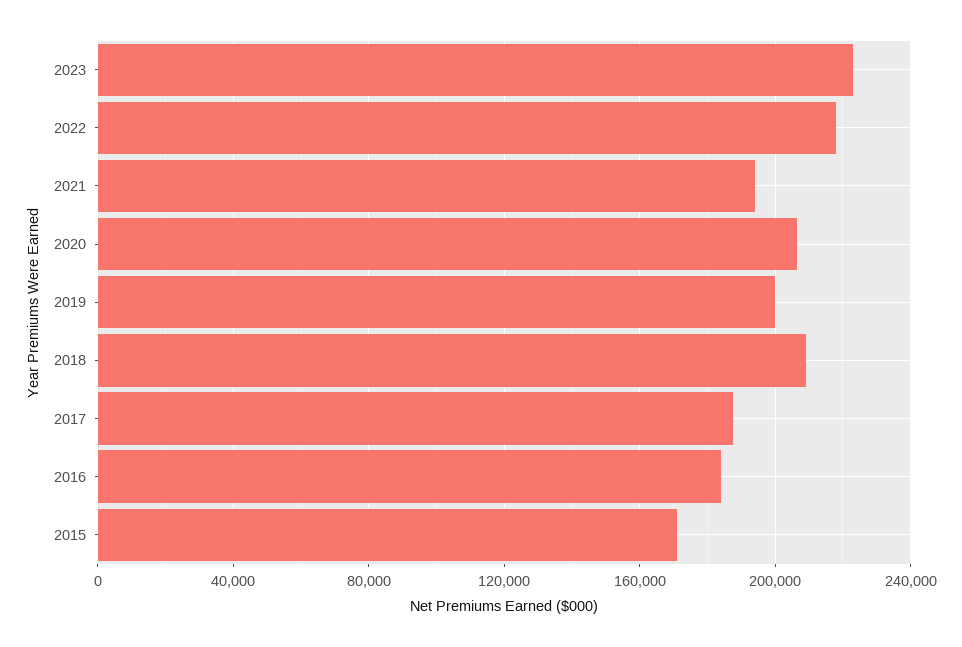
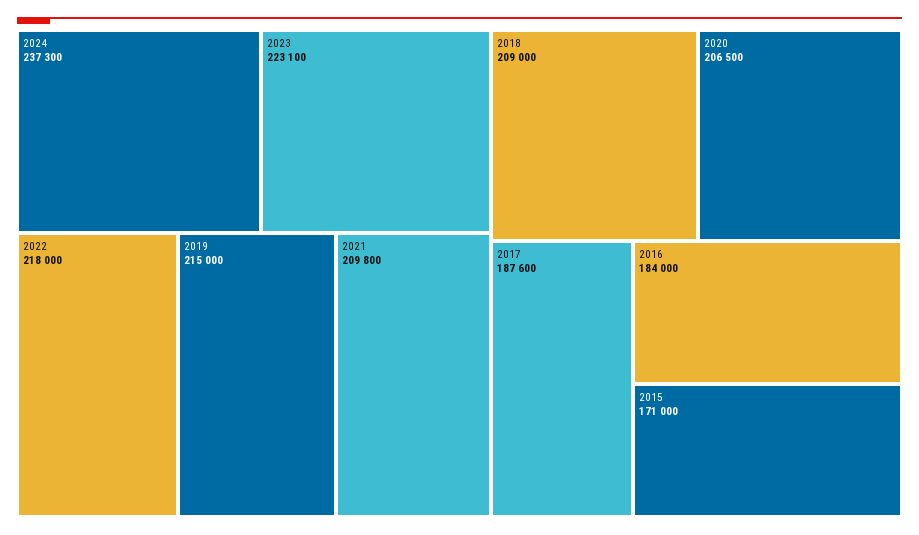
2021: 195000 -> 209800
2019: 200000 -> 215000
2024: none -> 237300

